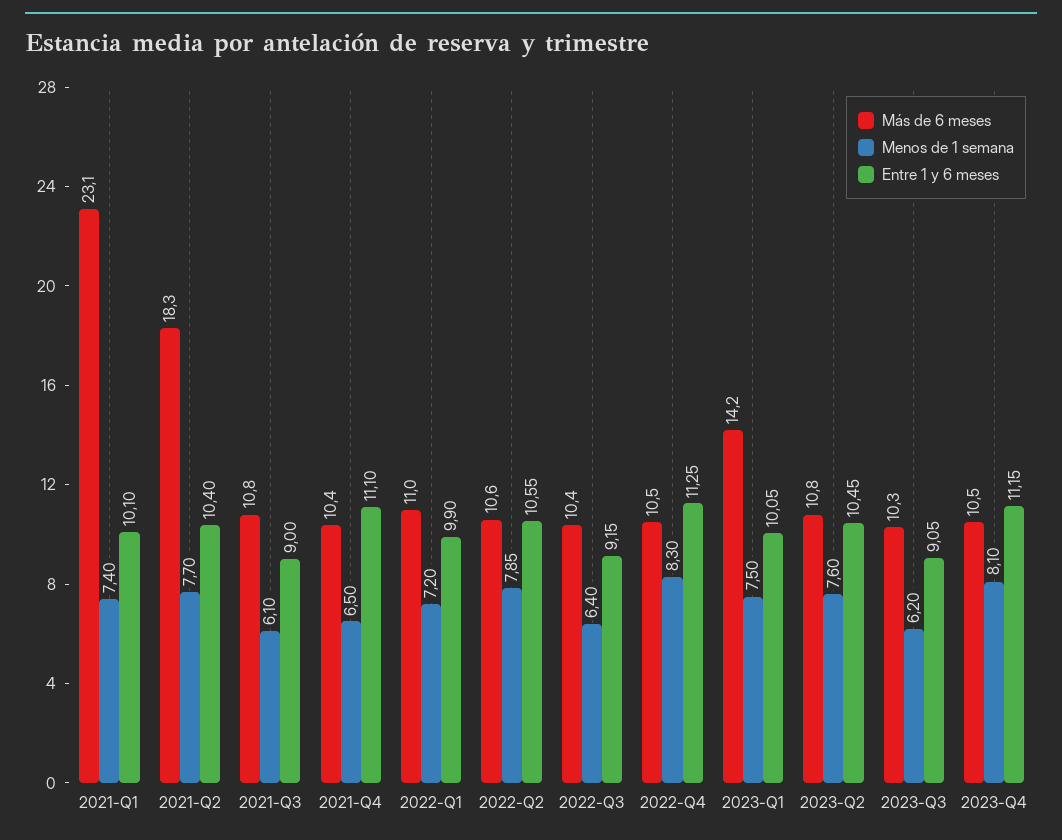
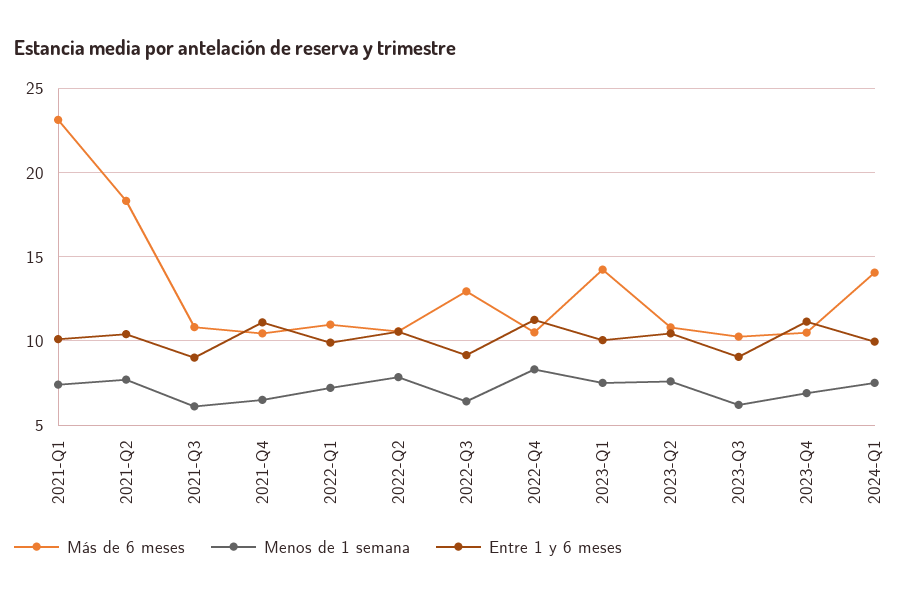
Más de 6 meses, 2022-Q3: 10.4 -> 13
Menos de 1 semana, 2023-Q4: 8.1 -> 7
Más de 6 meses, 2024-Q1: none -> 14
Menos de 1 semana, 2024-Q1: none -> 7.5
Entre 1 y 6 meses, 2024-Q1: none -> 10

